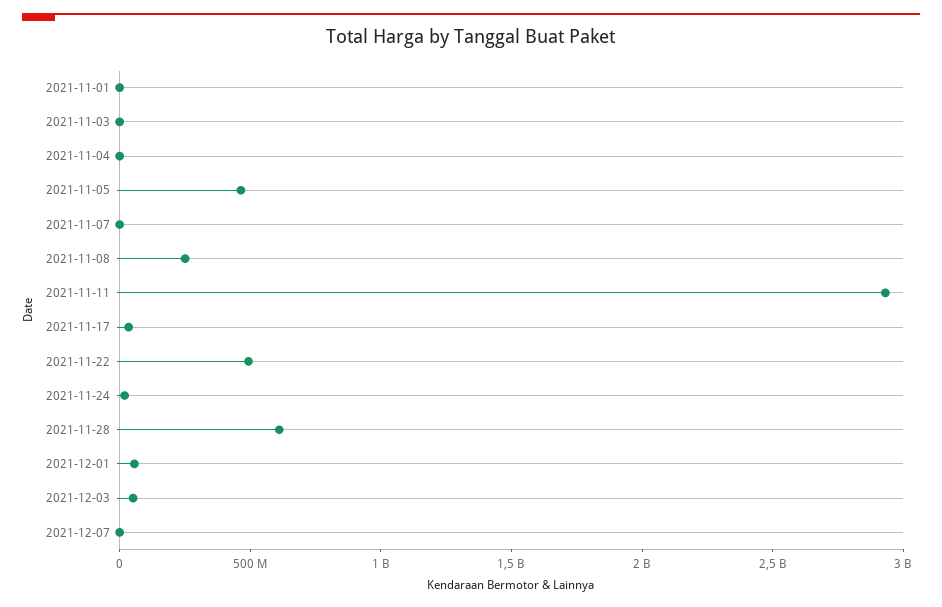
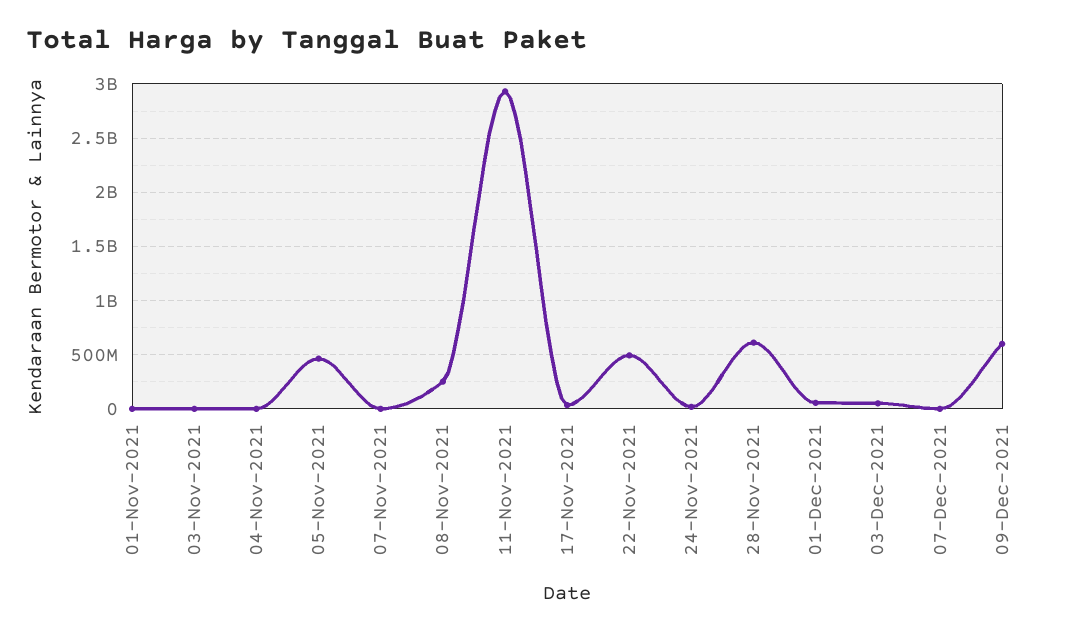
09-Dec-2021: none -> 600000000

